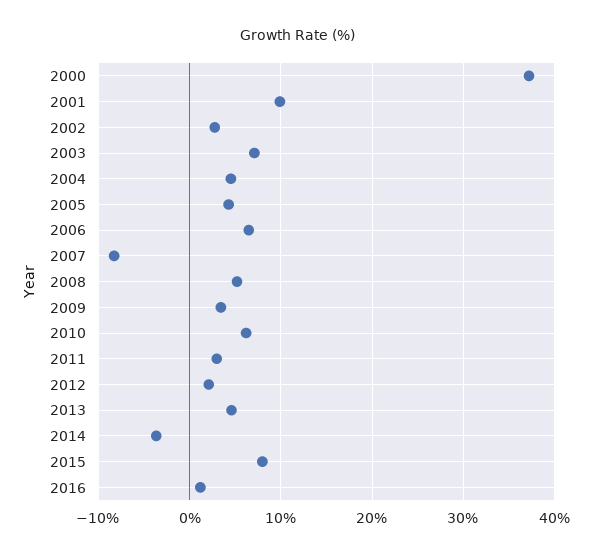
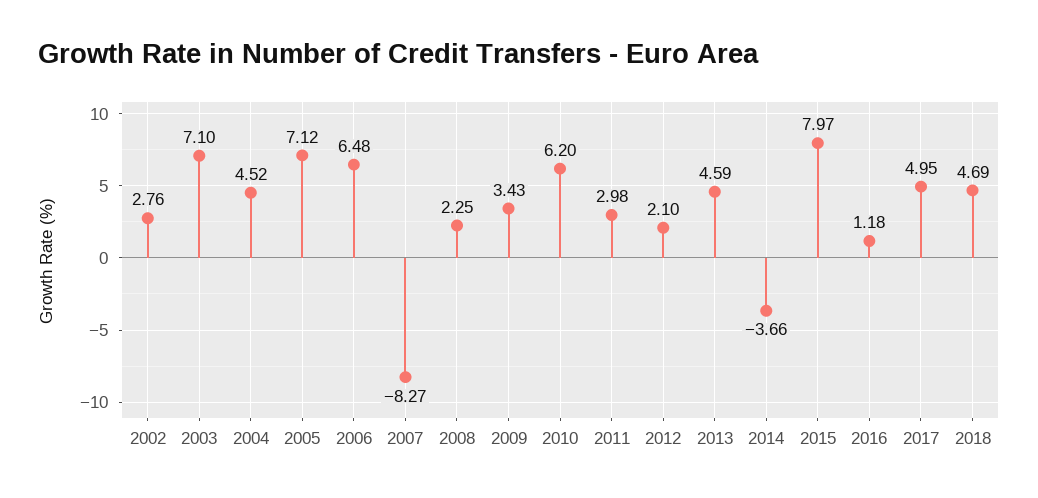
2000: 37 -> none
2001: 10 -> none
2005: 4 -> 7.12
2008: 5 -> 2.25
2017: none -> 4.95
2018: none -> 4.69

